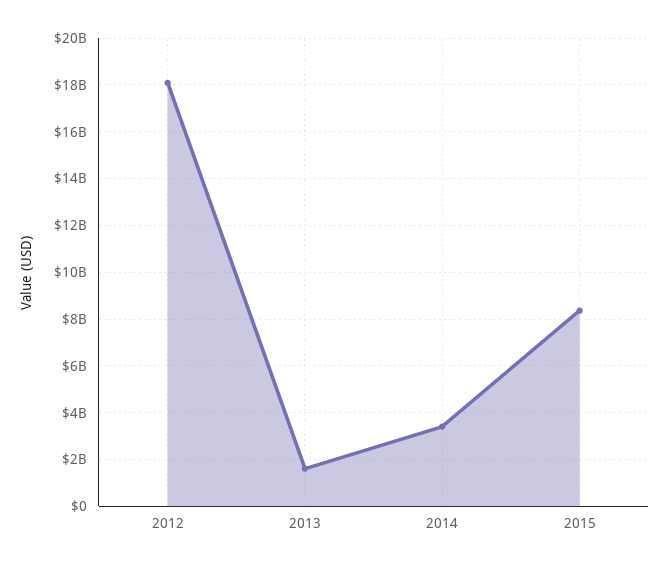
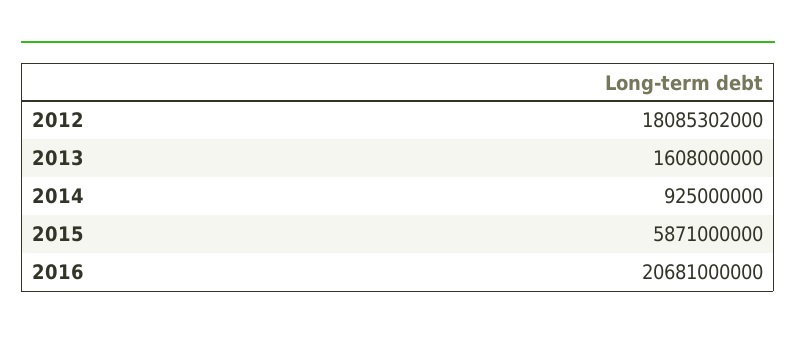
2014: 3500000000 -> 925000000
2015: 8500000000 -> 5871000000
2016: none -> 20681000000

